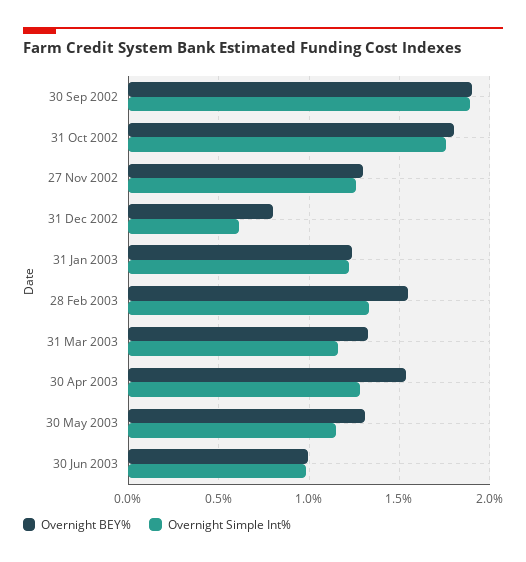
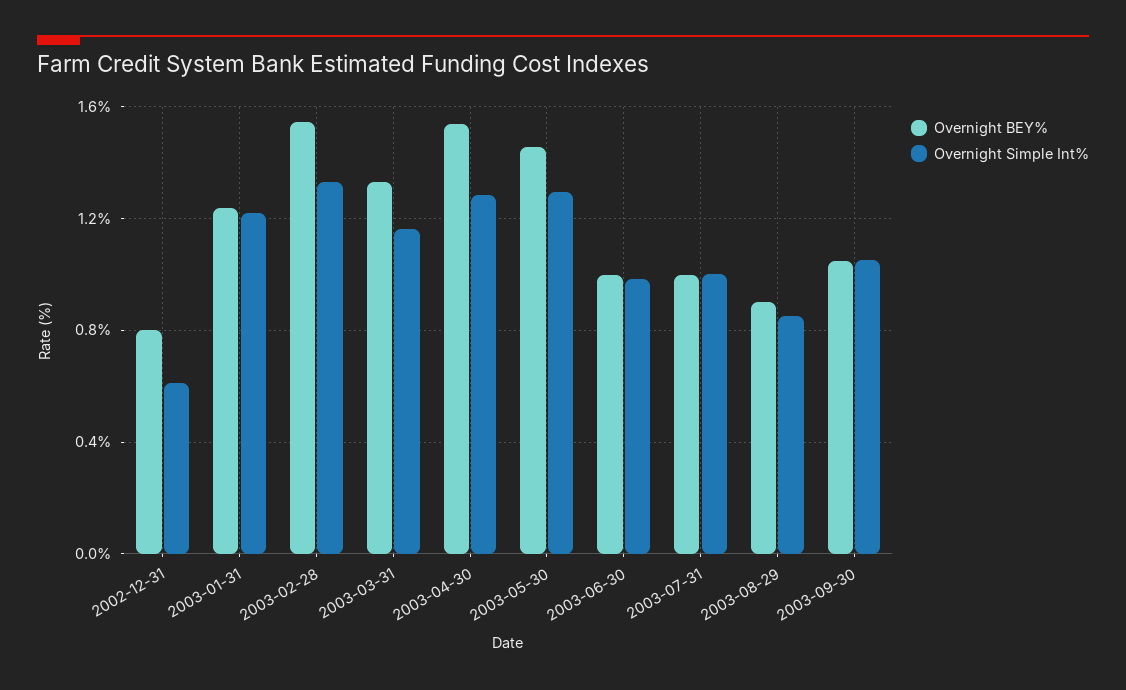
Overnight BEY%, 30 Sep 2002: 1.9 -> none
Overnight Simple Int%, 30 Sep 2002: 1.9 -> none
Overnight BEY%, 31 Oct 2002: 1.8 -> none
Overnight Simple Int%, 31 Oct 2002: 1.75 -> none
Overnight BEY%, 27 Nov 2002: 1.3 -> none
Overnight Simple Int%, 27 Nov 2002: 1.25 -> none
Overnight BEY%, 30 May 2003: 1.3 -> 1.45
Overnight Simple Int%, 30 May 2003: 1.15 -> 1.3
Overnight BEY%, 2003-07-31: none -> 1
Overnight Simple Int%, 2003-07-31: none -> 1
Overnight BEY%, 2003-08-29: none -> 0.9
Overnight Simple Int%, 2003-08-29: none -> 0.85
Overnight BEY%, 2003-09-30: none -> 1.05
Overnight Simple Int%, 2003-09-30: none -> 1.05

